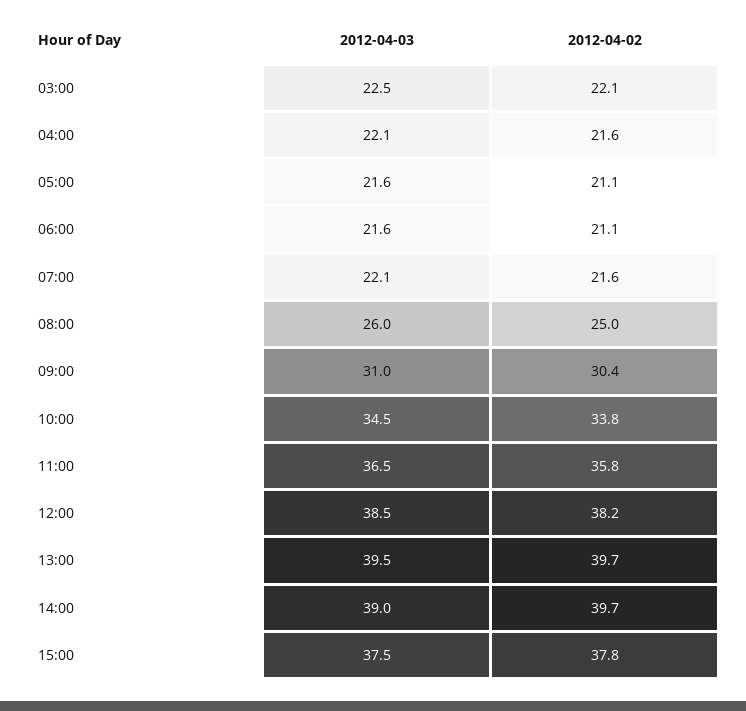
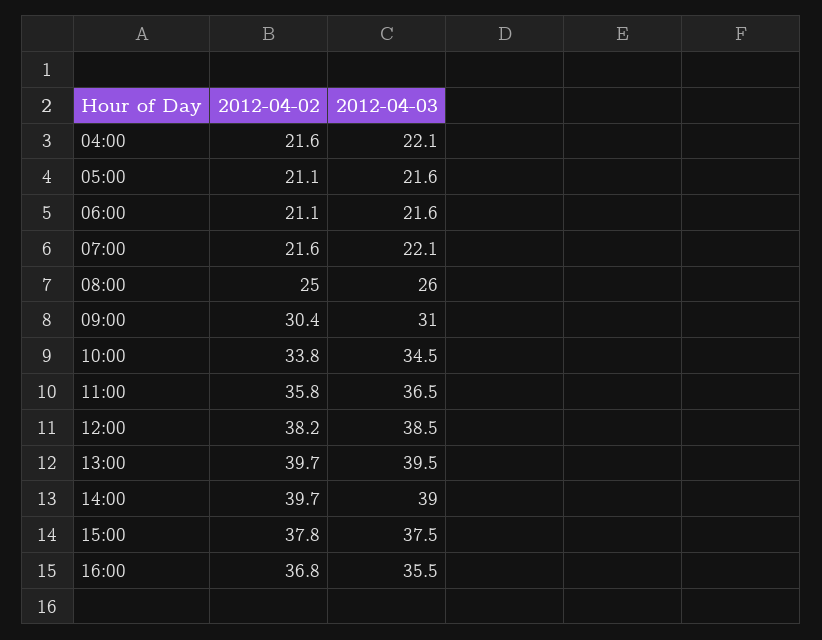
2012-04-03, 03:00: 22.5 -> none
2012-04-02, 03:00: 22.1 -> none
2012-04-02, 16:00: none -> 36.8
2012-04-03, 16:00: none -> 35.5

